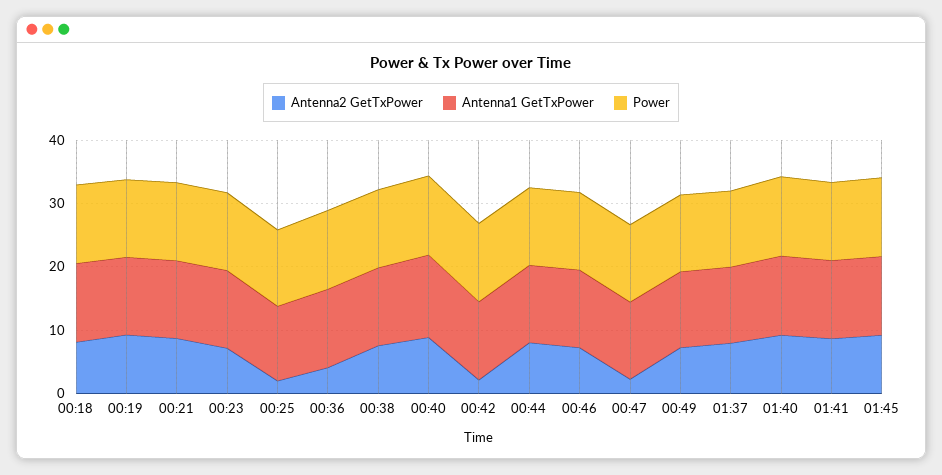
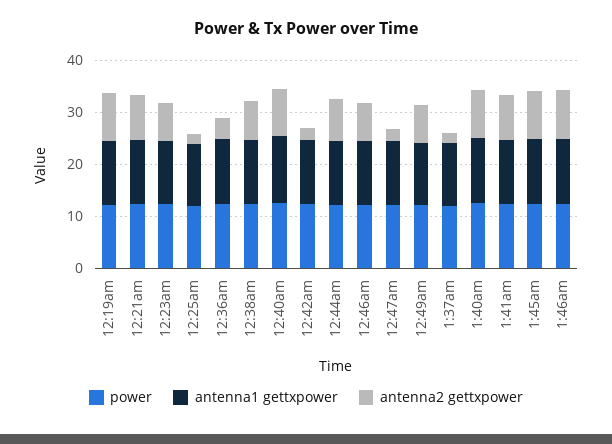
Antenna2 GetTxPower, 00:18: 8 -> none
Antenna1 GetTxPower, 00:18: 12 -> none
Power, 00:18: 12 -> none
Antenna2 GetTxPower, 01:37: 8 -> 2
Power, 1:46am: none -> 12
Antenna1 GetTxPower, 1:46am: none -> 12
Antenna2 GetTxPower, 1:46am: none -> 10

